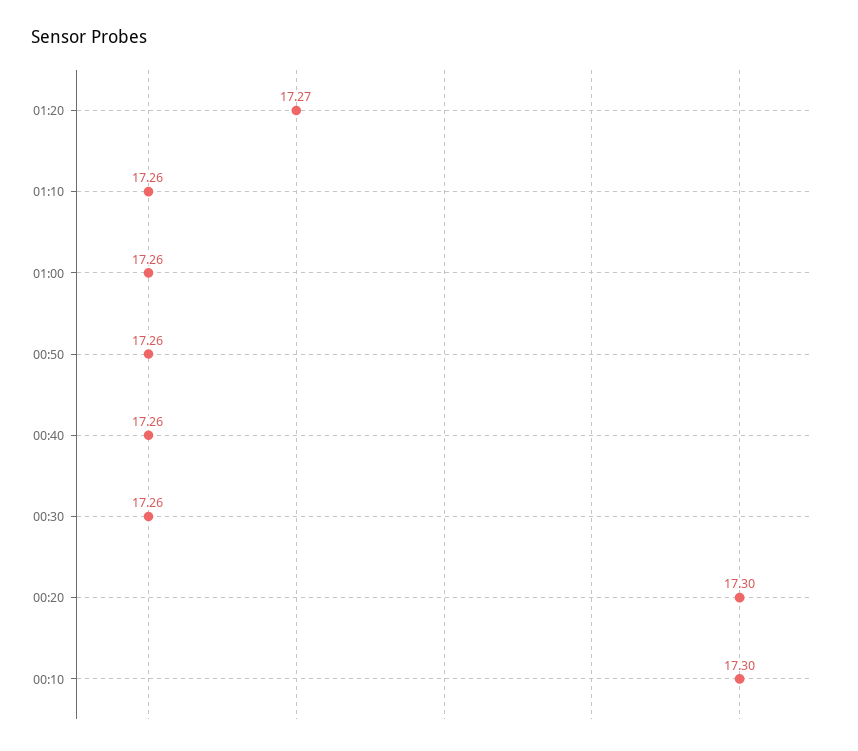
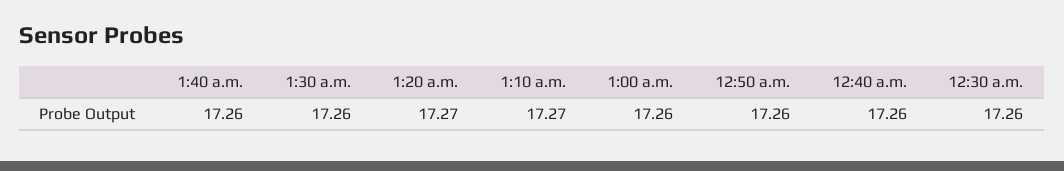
01:10: 17.26 -> 17.27
00:20: 17.3 -> none
00:10: 17.3 -> none
1:40 a.m.: none -> 17.26
1:30 a.m.: none -> 17.26

